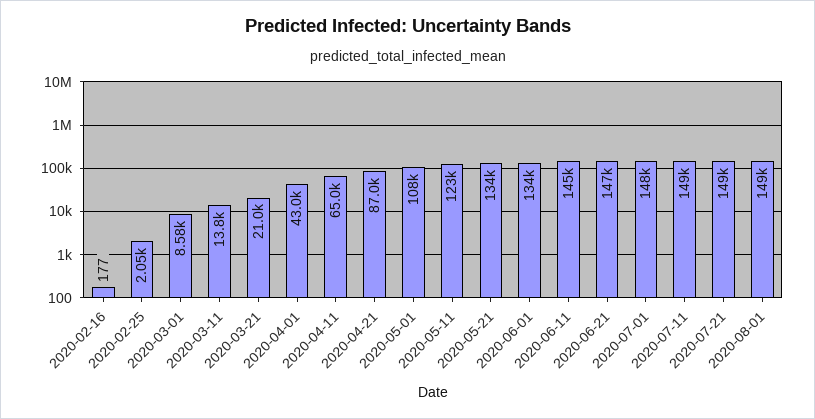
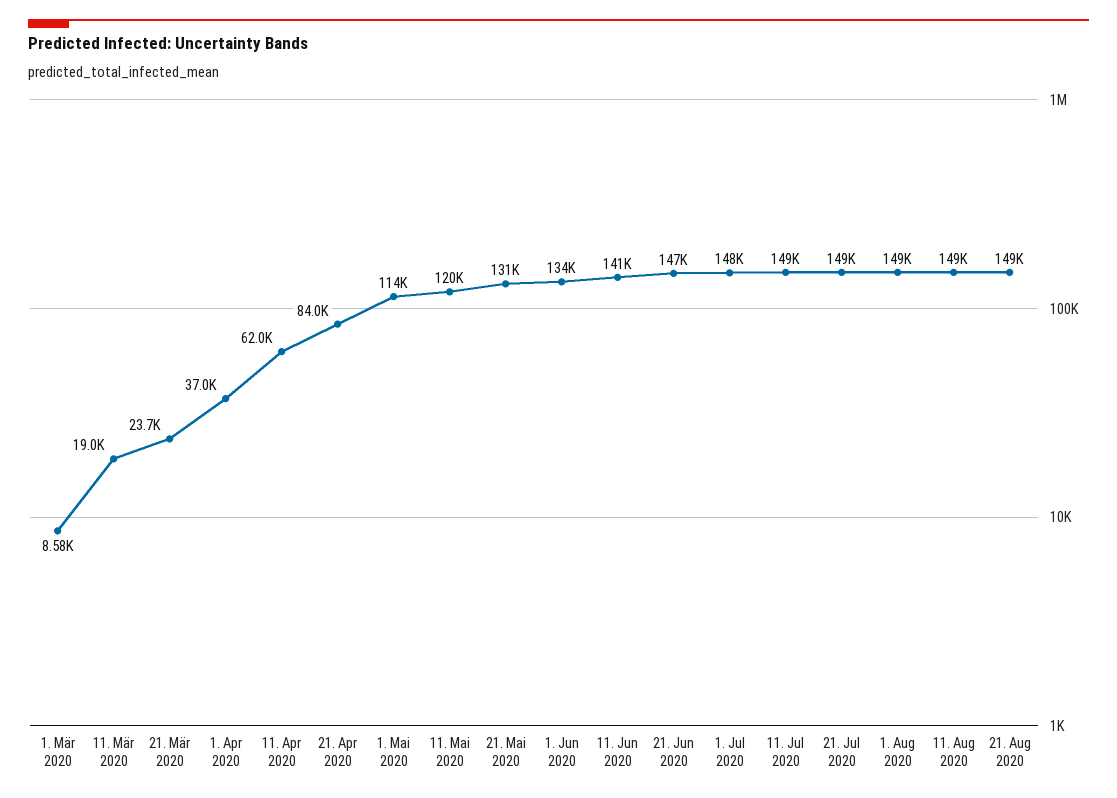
2020-02-16: 177 -> none
2020-02-25: 2050 -> none
2020-03-11: 13800 -> 19000
2020-03-21: 21000 -> 23700
2020-04-01: 43000 -> 37000
2020-04-11: 65000 -> 62000
2020-04-21: 87000 -> 84000
2020-05-01: 108000 -> 114000
2020-05-11: 123000 -> 120000
2020-05-21: 134000 -> 131000
2020-06-11: 145000 -> 141000
11. Aug 2020: none -> 149000
21. Aug 2020: none -> 149000

